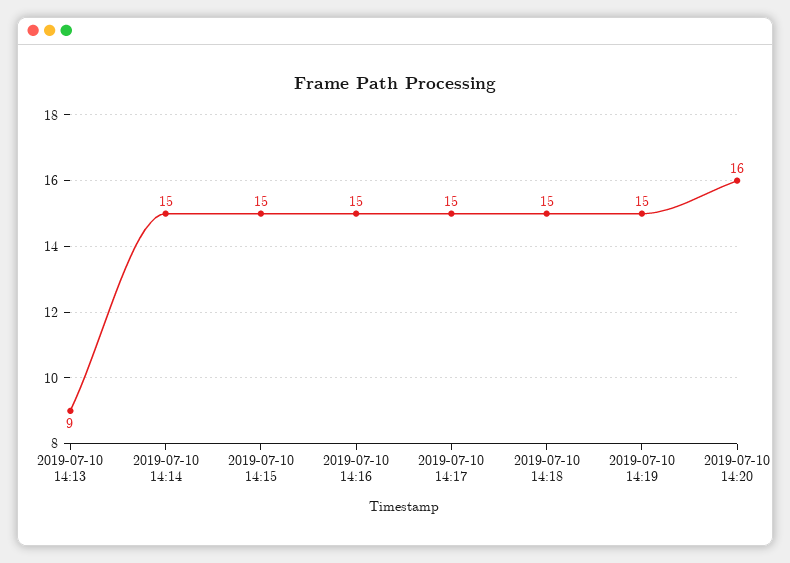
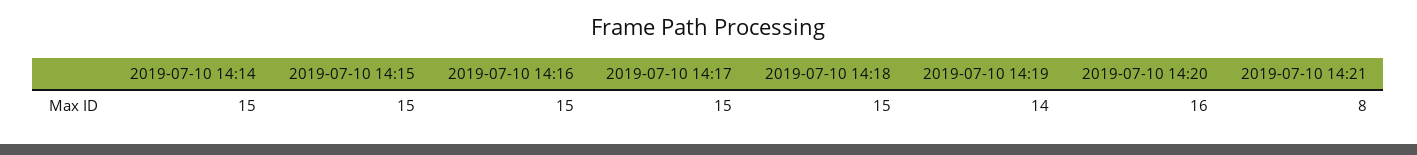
2019-07-10 14:13: 9 -> none
2019-07-10 14:19: 15 -> 14
2019-07-10 14:21: none -> 8

